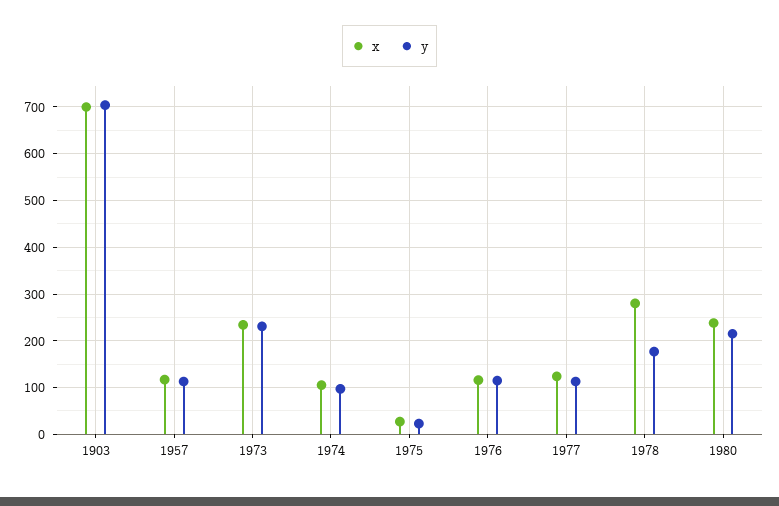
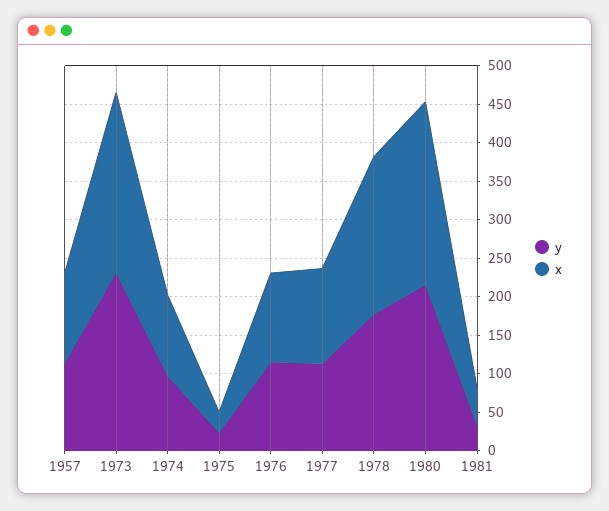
x, 1903: 700 -> none
y, 1903: 700 -> none
x, 1978: 280 -> 200
y, 1981: none -> 25
x, 1981: none -> 50

